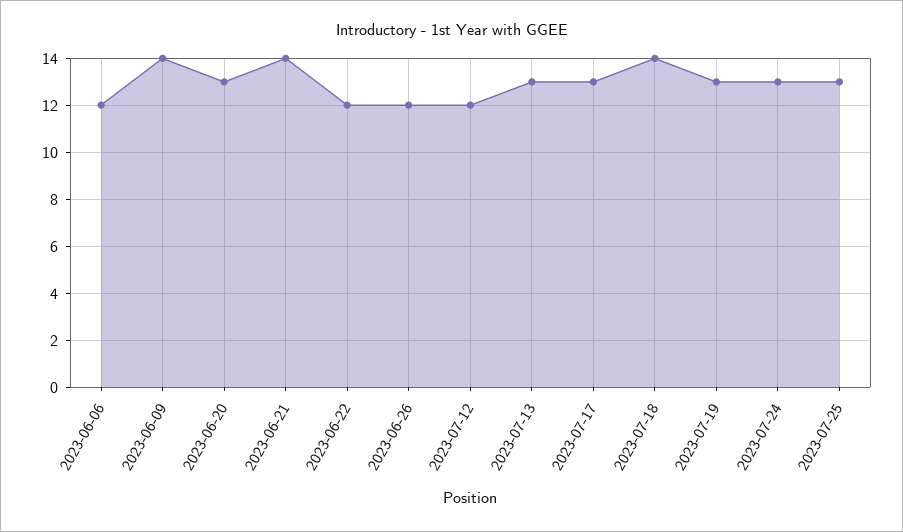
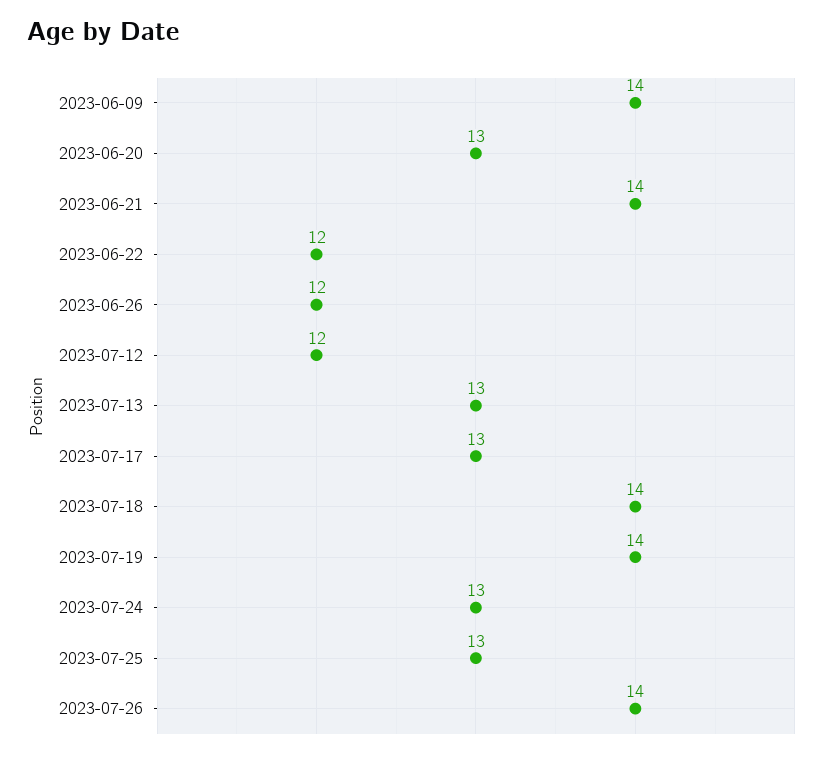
2023-06-06: 12 -> none
2023-07-19: 13 -> 14
2023-07-26: none -> 14

